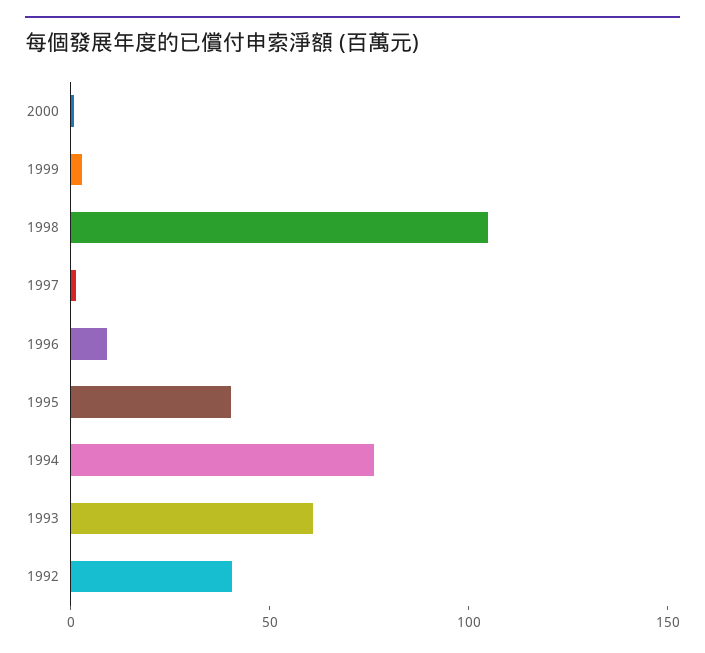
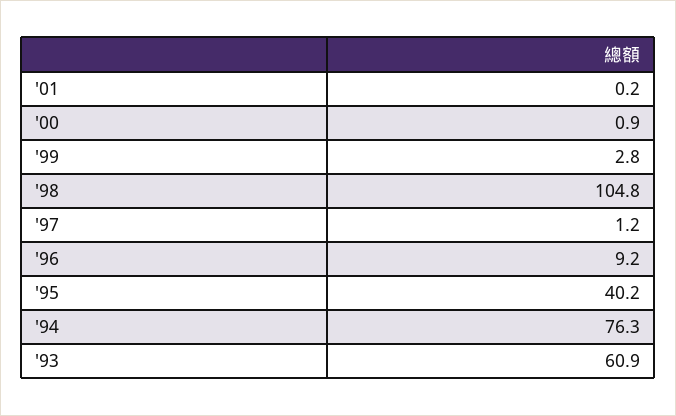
1992: 40 -> none
'01: none -> 0.2

